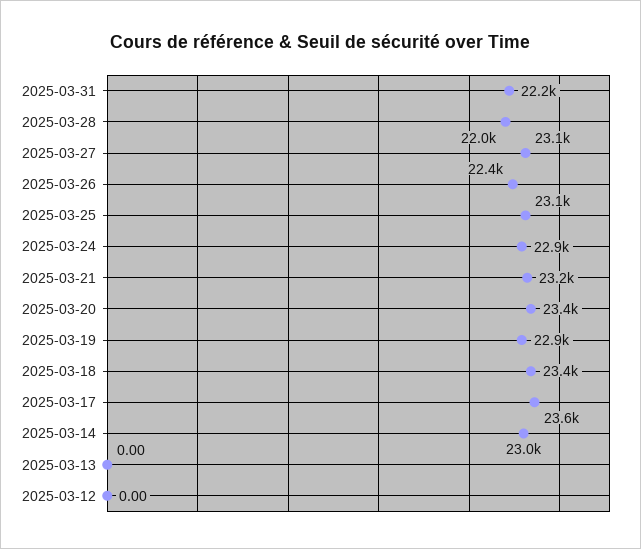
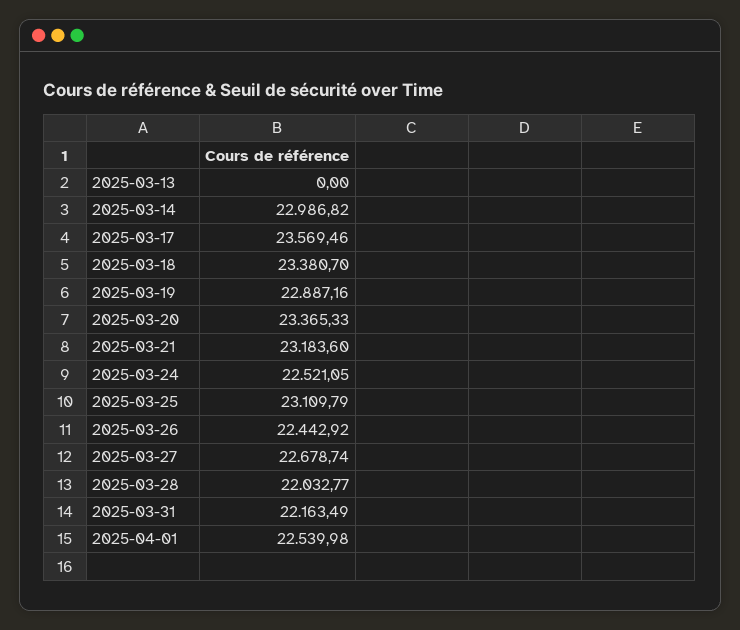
2025-03-27: 23100 -> 22678.74
2025-03-24: 22900 -> 22521.05
2025-03-12: 0 -> none
2025-04-01: none -> 22539.98

